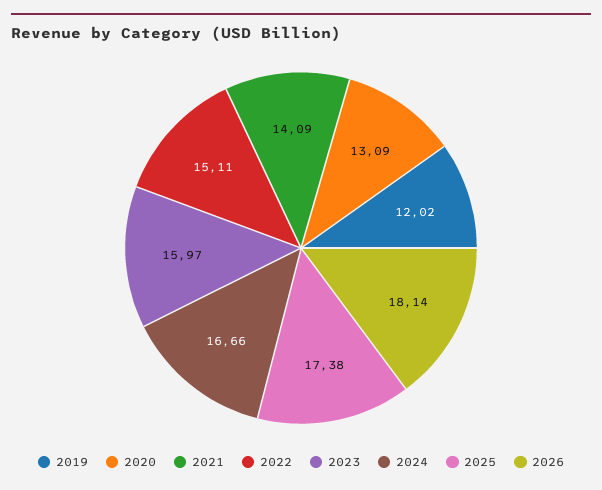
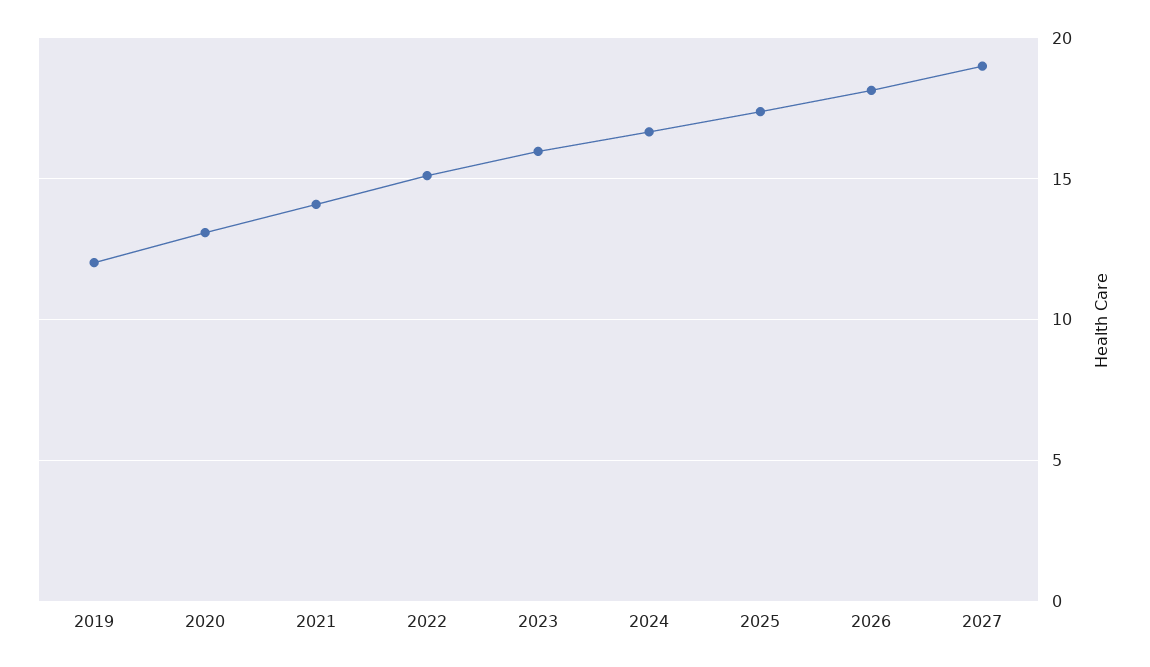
2027: none -> 19

